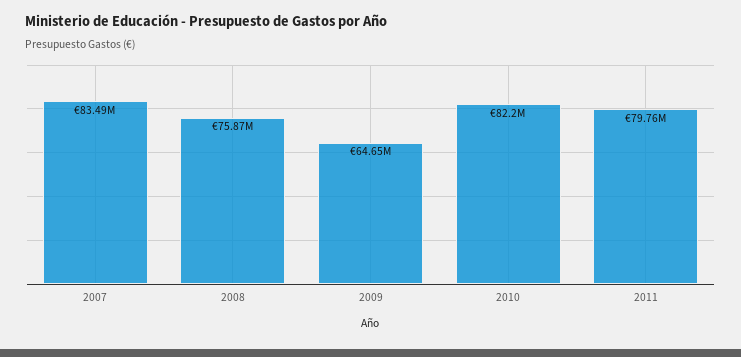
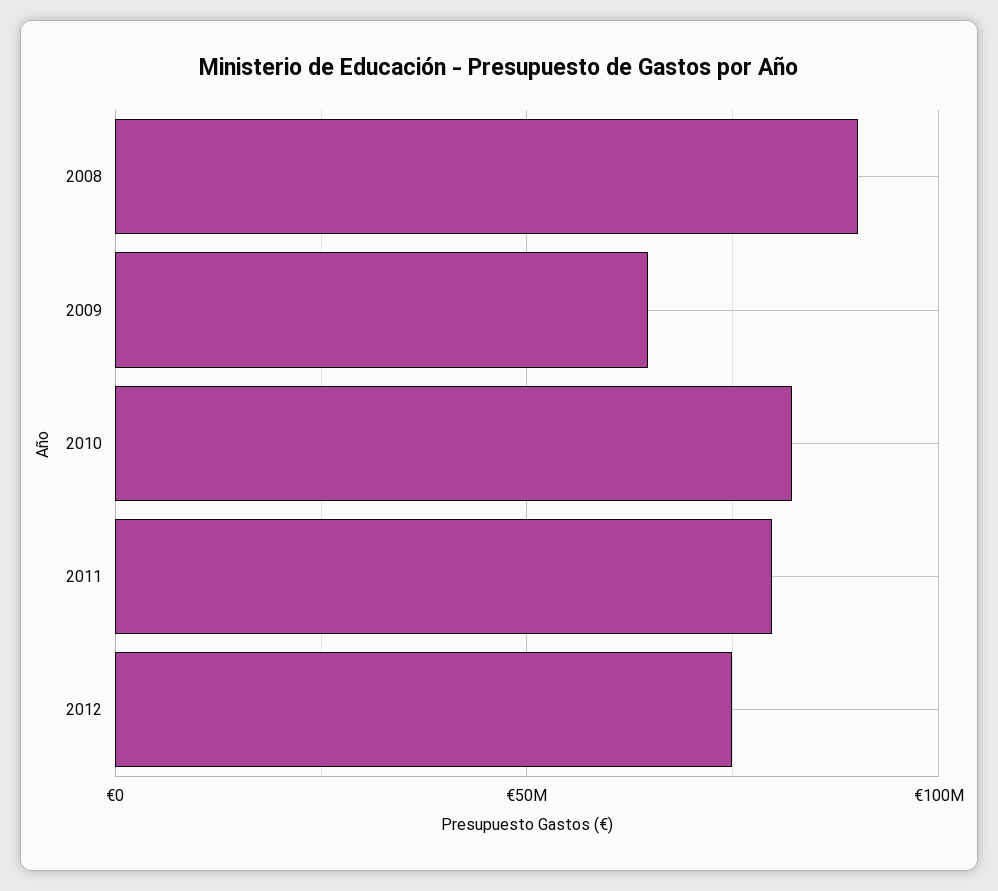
2007: 83490000 -> none
2008: 75870000 -> 90000000
2012: none -> 75000000

